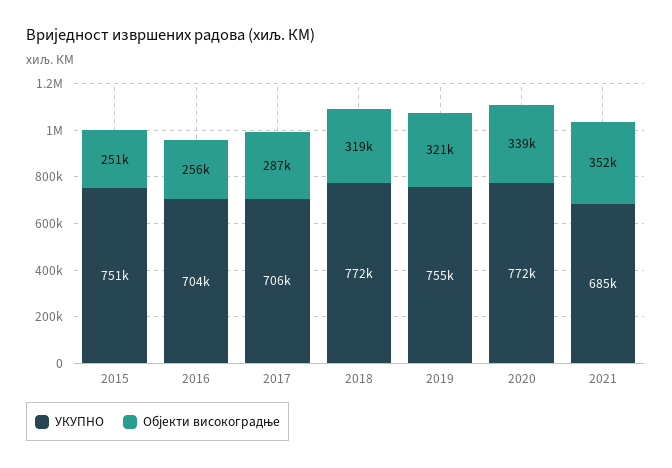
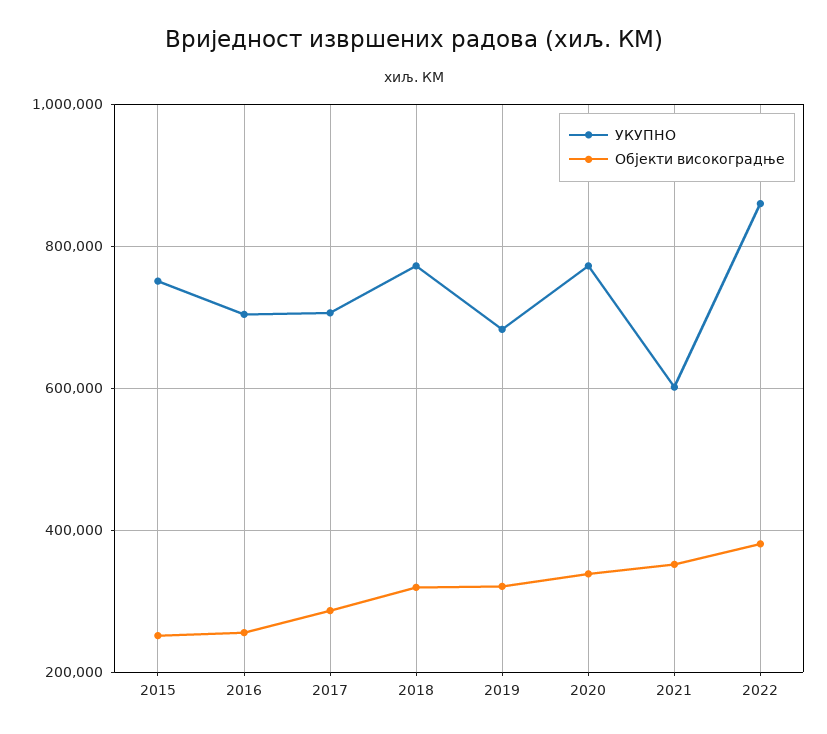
УКУПНО, 2019: 755000 -> 680000
УКУПНО, 2021: 685000 -> 600000
УКУПНО, 2022: none -> 860000
Објекти високоградње, 2022: none -> 380000

